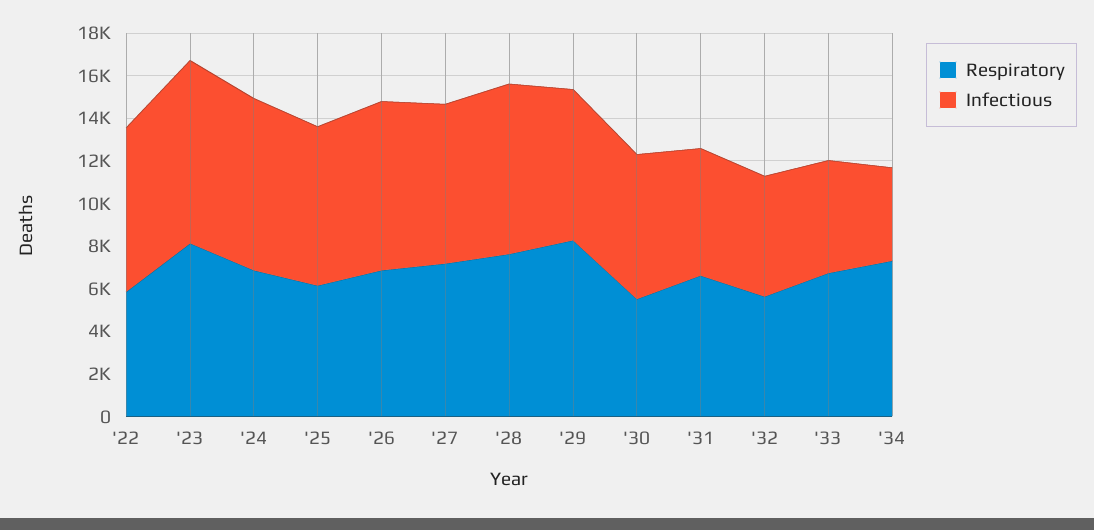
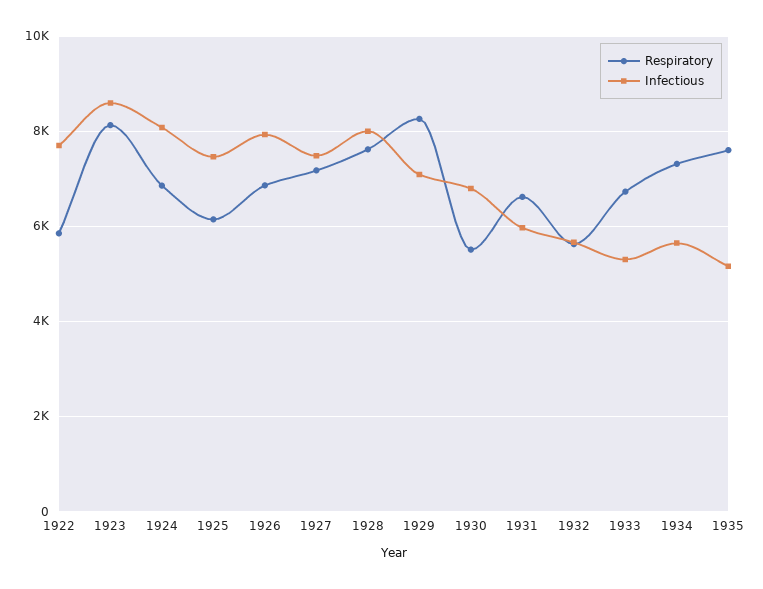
Infectious, '34: 4500 -> 5600
Respiratory, 1935: none -> 7600
Infectious, 1935: none -> 5200

